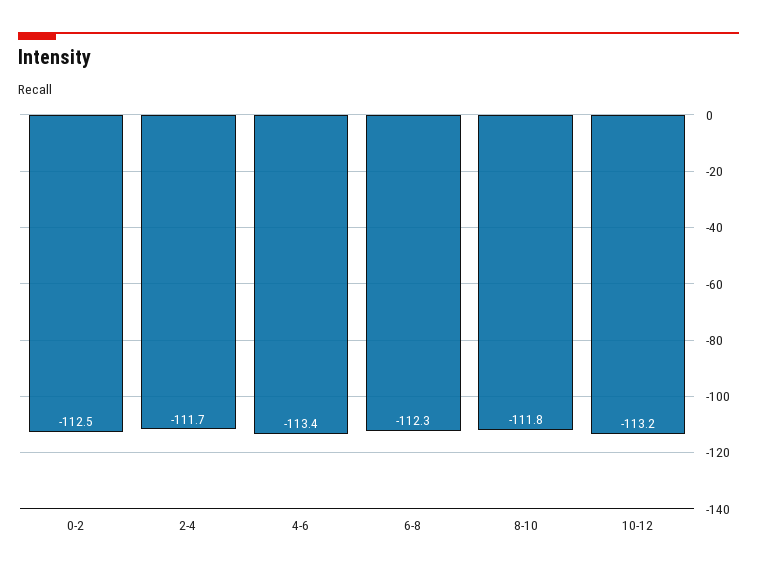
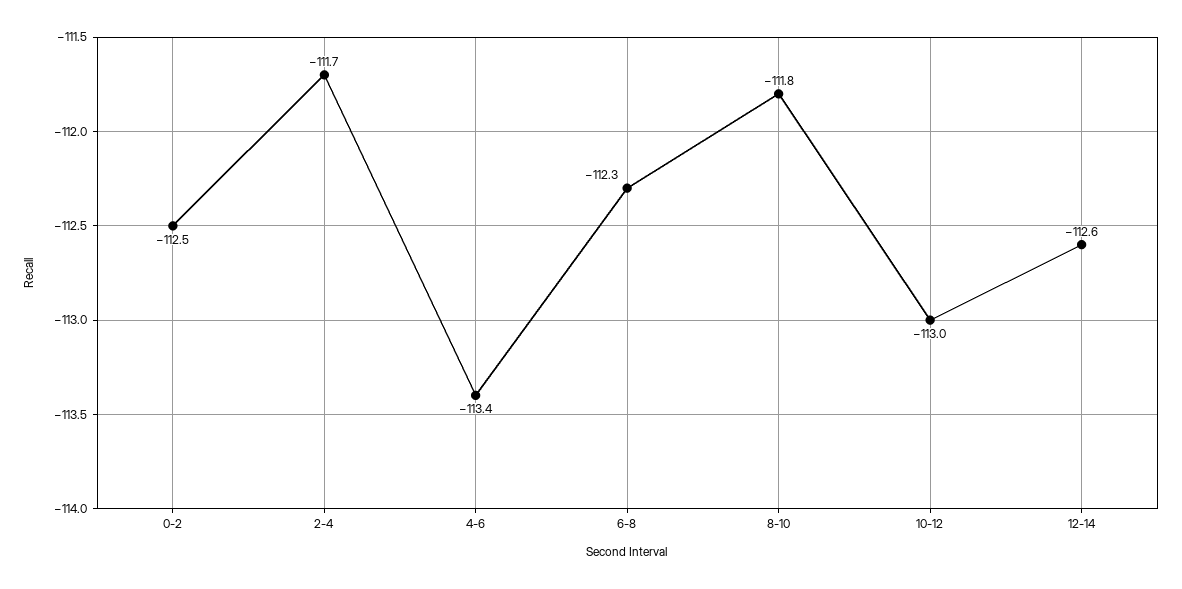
10-12: -113.2 -> -113
12-14: none -> -112.6

